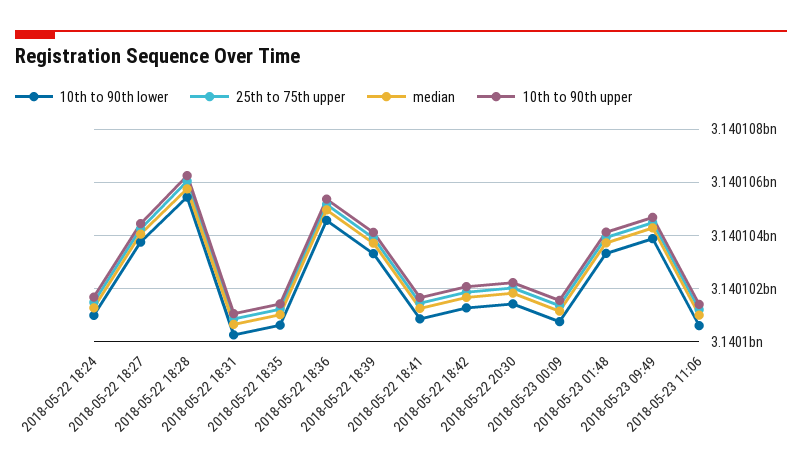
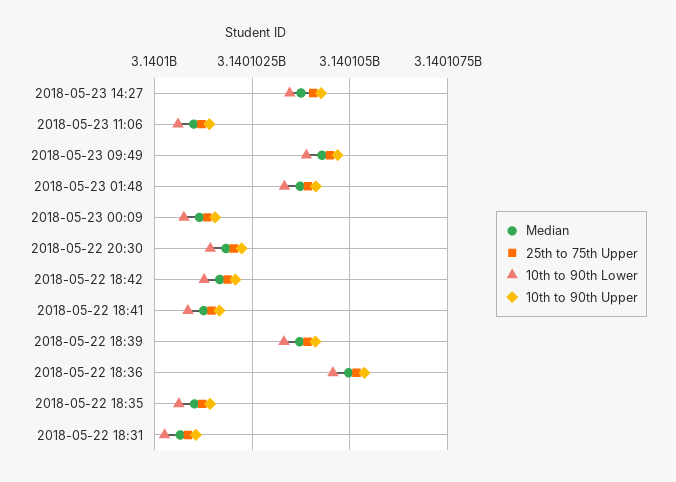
10th to 90th lower, 2018-05-22 18:24: 3140101000 -> none
25th to 75th upper, 2018-05-22 18:24: 3140101500 -> none
median, 2018-05-22 18:24: 3140101250 -> none
10th to 90th upper, 2018-05-22 18:24: 3140101750 -> none
10th to 90th lower, 2018-05-22 18:27: 3140103750 -> none
25th to 75th upper, 2018-05-22 18:27: 3140104250 -> none
median, 2018-05-22 18:27: 3140104000 -> none
10th to 90th upper, 2018-05-22 18:27: 3140104500 -> none
10th to 90th lower, 2018-05-22 18:28: 3140105500 -> none
25th to 75th upper, 2018-05-22 18:28: 3140106000 -> none
median, 2018-05-22 18:28: 3140105750 -> none
10th to 90th upper, 2018-05-22 18:28: 3140106250 -> none
median, 2018-05-23 14:27: none -> 3140103750
25th to 75th upper, 2018-05-23 14:27: none -> 3140104000
10th to 90th lower, 2018-05-23 14:27: none -> 3140103500
10th to 90th upper, 2018-05-23 14:27: none -> 3140104250

